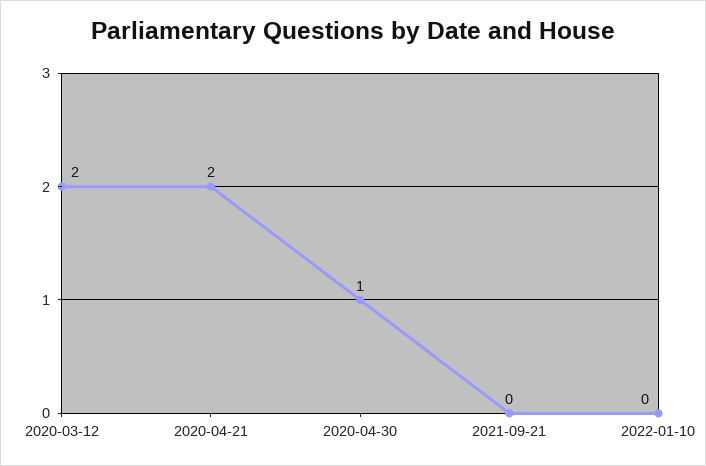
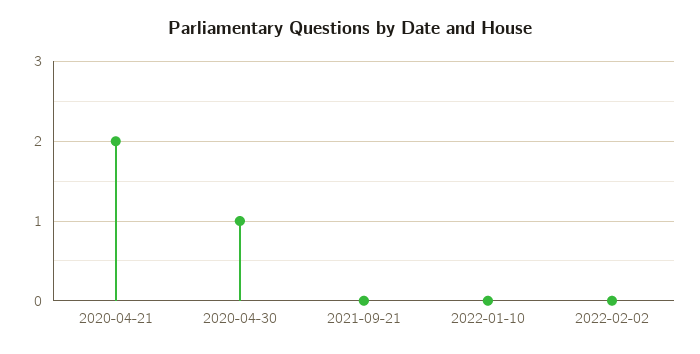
2020-03-12: 2 -> none
2022-02-02: none -> 0

